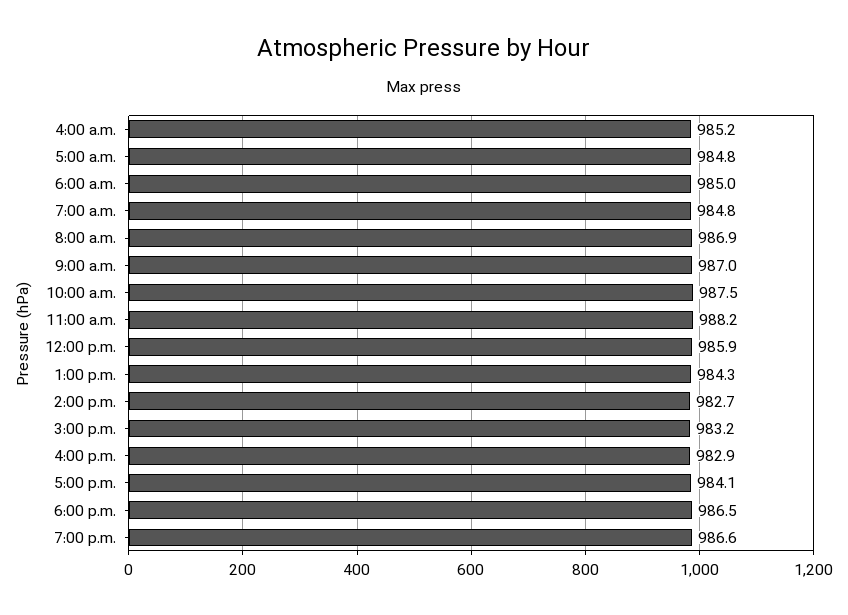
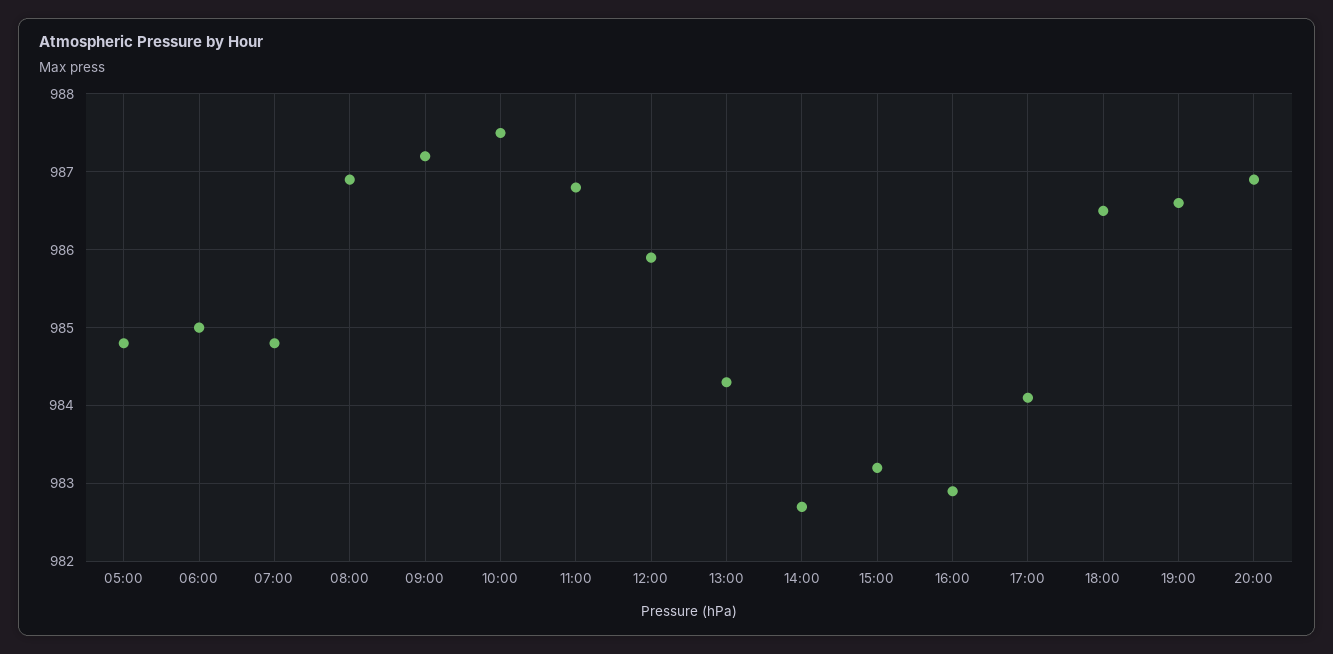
4:00 a.m.: 985.2 -> none
9:00 a.m.: 987 -> 987.2
11:00 a.m.: 988.2 -> 986.8
20:00: none -> 986.9

